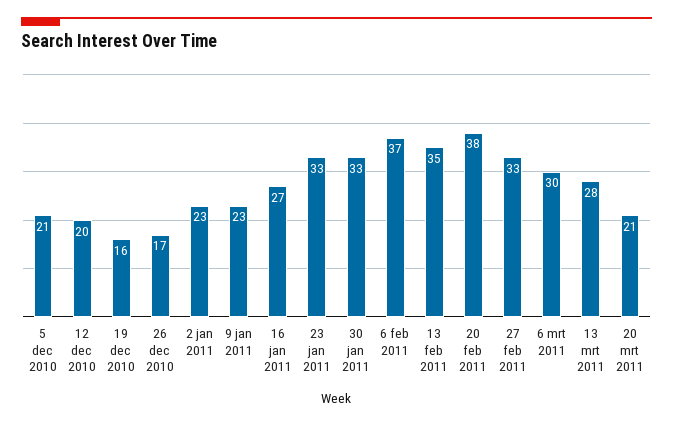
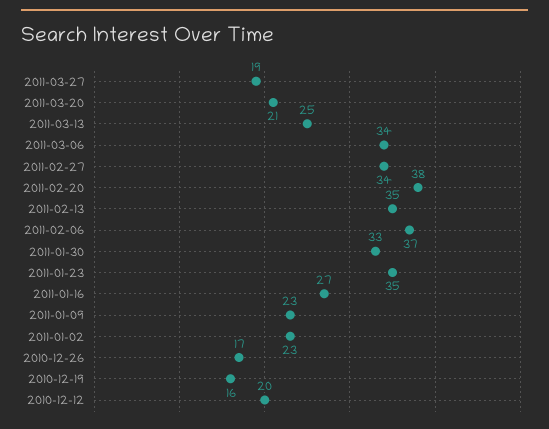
5 dec 2010: 21 -> none
23 jan 2011: 33 -> 35
27 feb 2011: 33 -> 34
6 mrt 2011: 30 -> 34
13 mrt 2011: 28 -> 25
2011-03-27: none -> 19

